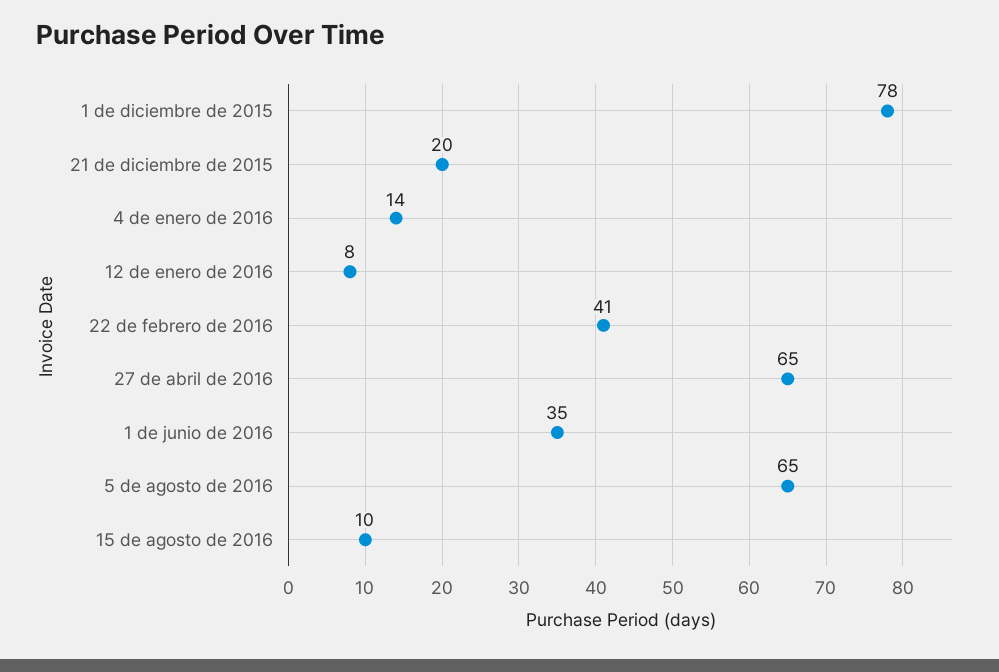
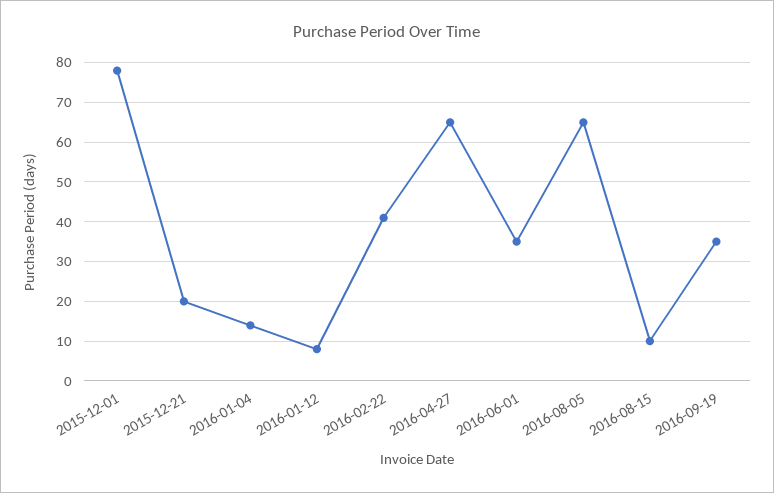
2016-09-19: none -> 35

